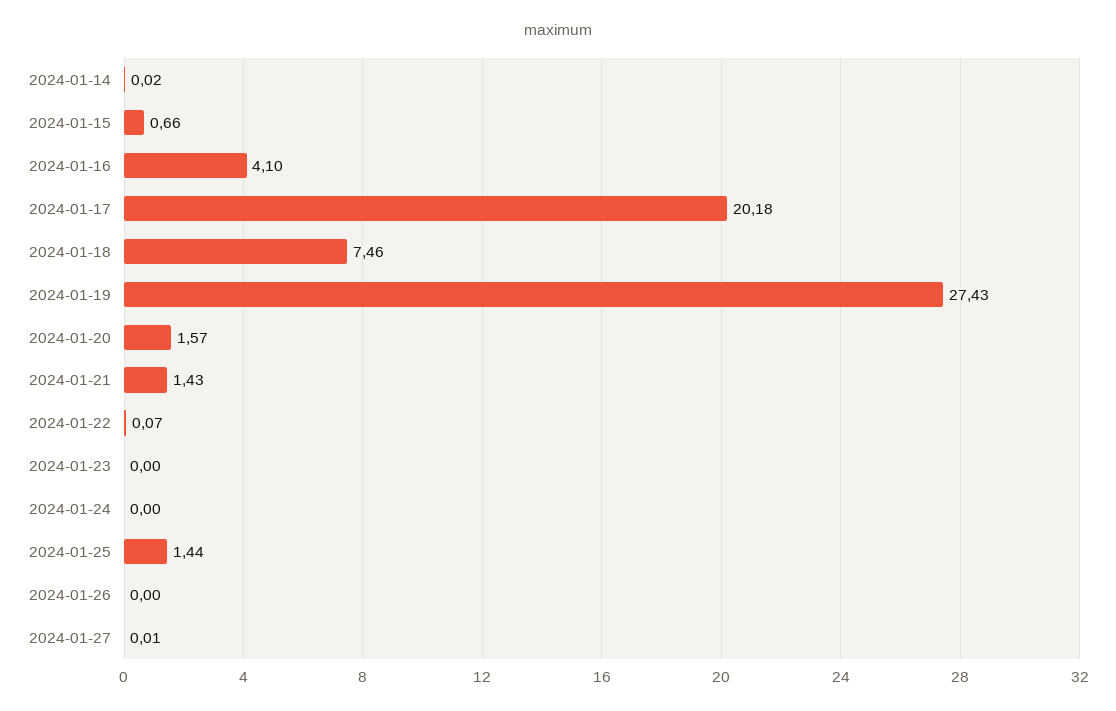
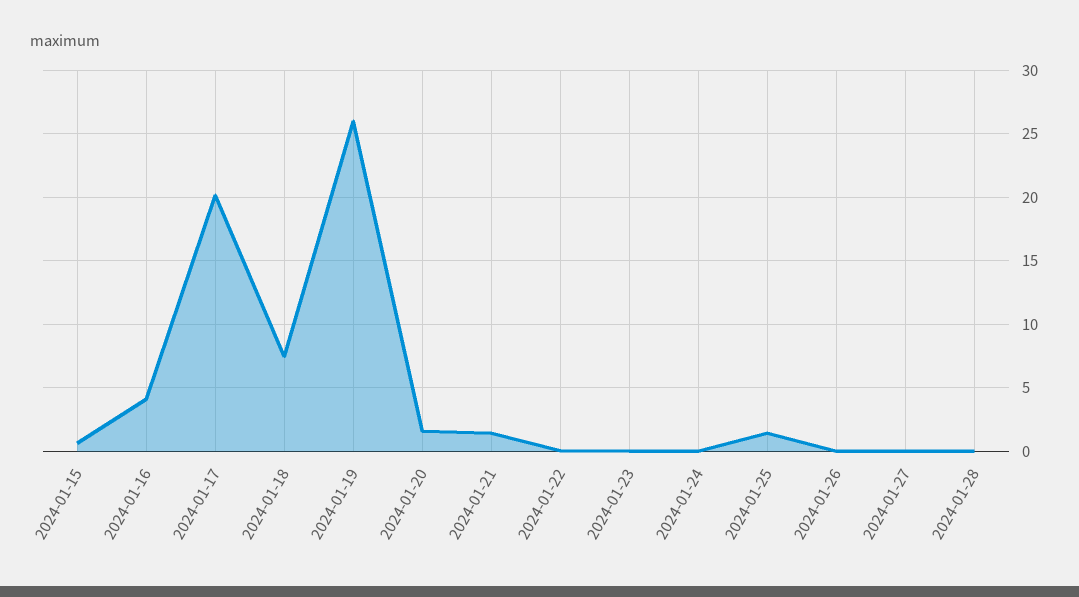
2024-01-14: 0.02 -> none
2024-01-19: 27.43 -> 26
2024-01-28: none -> 0

